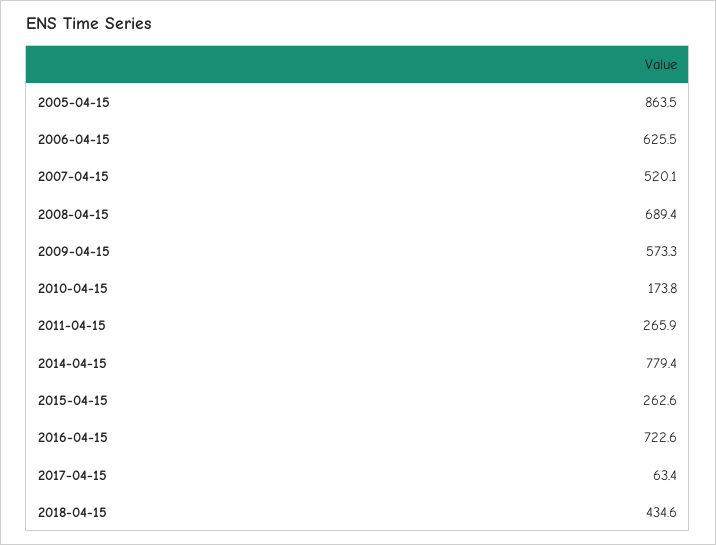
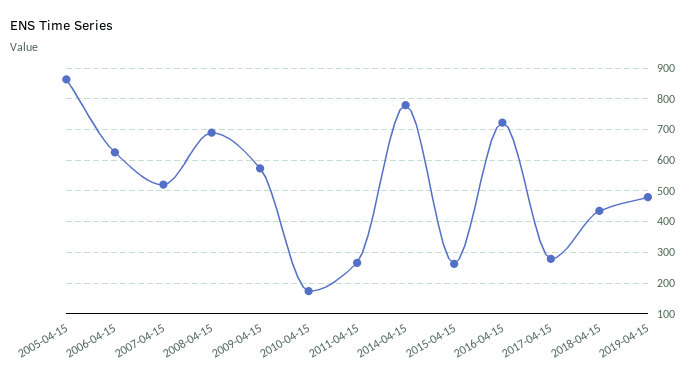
2017-04-15: 63.4 -> 280
2019-04-15: none -> 480

